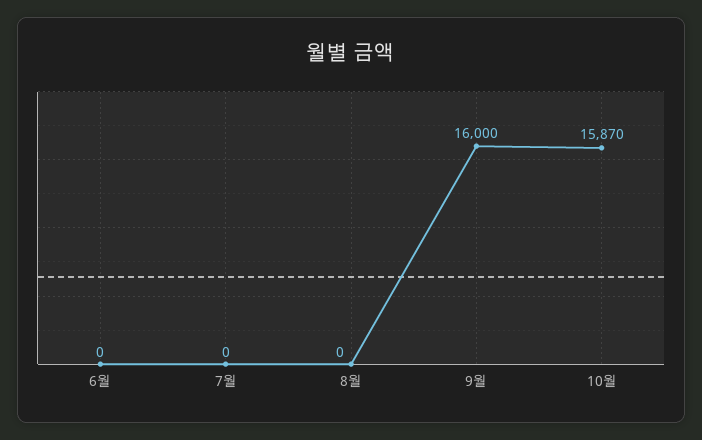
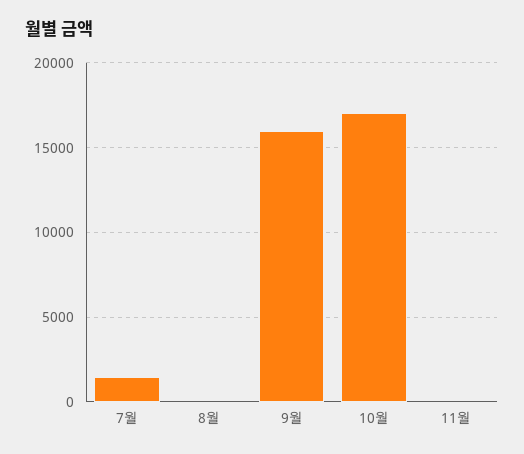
6월: 0 -> none
7월: 0 -> 1500
10월: 15870 -> 17000
11월: none -> 0

